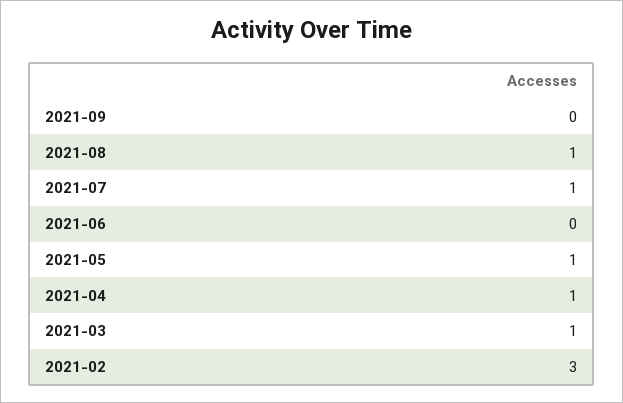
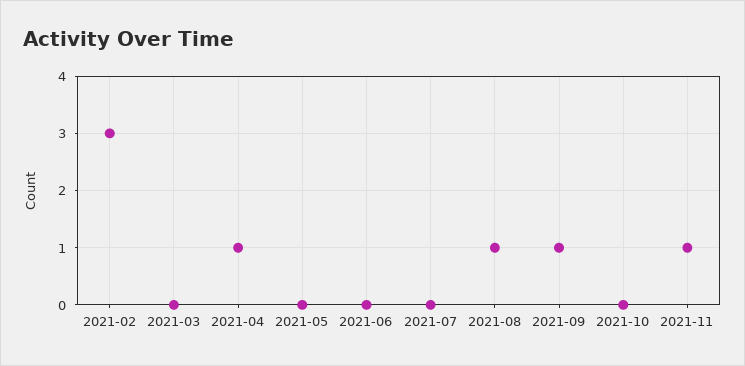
2021-09: 0 -> 1
2021-07: 1 -> 0
2021-05: 1 -> 0
2021-03: 1 -> 0
2021-10: none -> 0
2021-11: none -> 1

